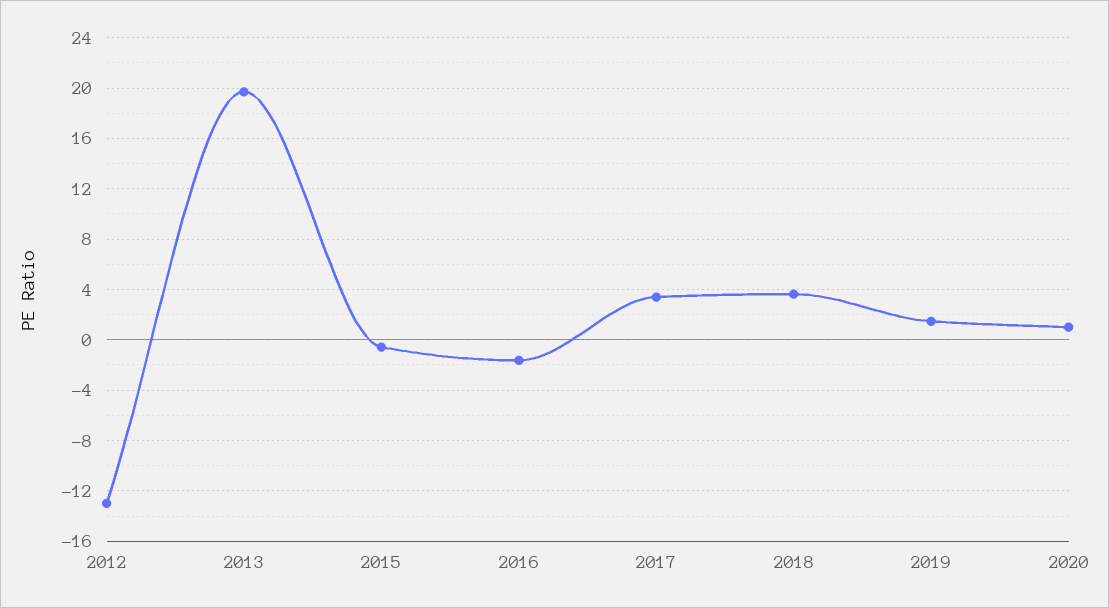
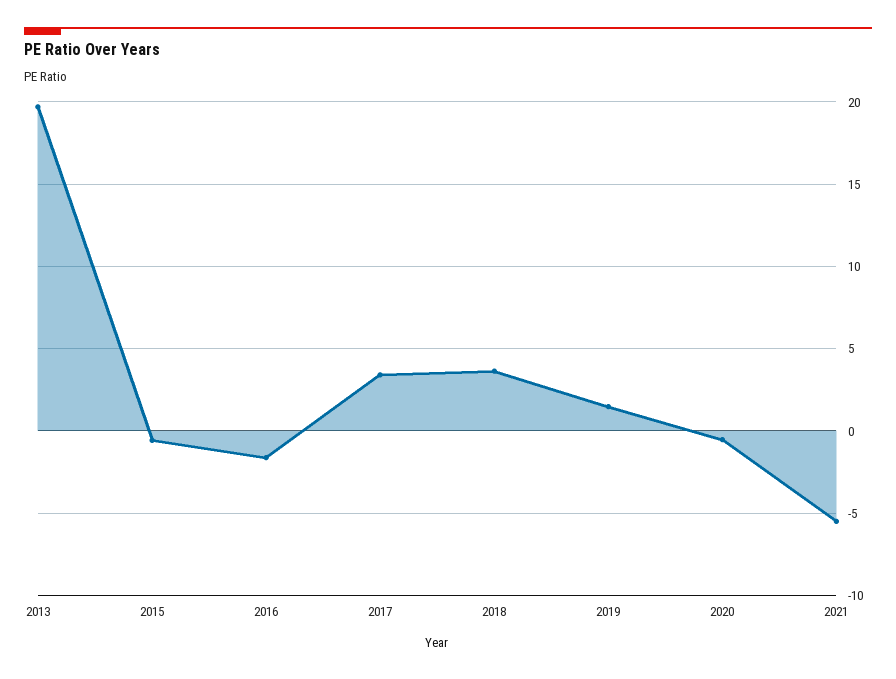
2012: -13 -> none
2020: 1 -> -0.5
2021: none -> -5.5

